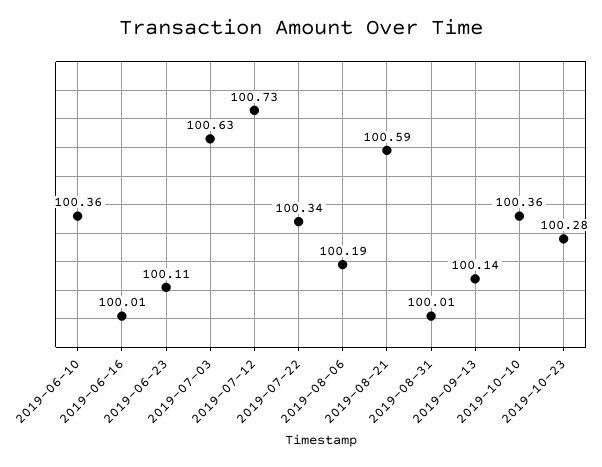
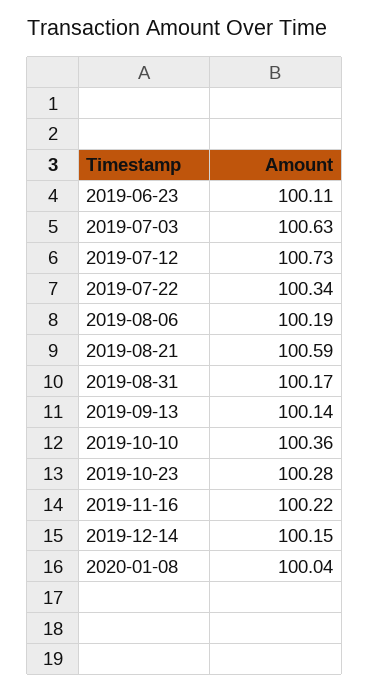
2019-06-10: 100.36 -> none
2019-06-16: 100.01 -> none
2019-08-31: 100.01 -> 100.17
2019-11-16: none -> 100.22
2019-12-14: none -> 100.15
2020-01-08: none -> 100.04

